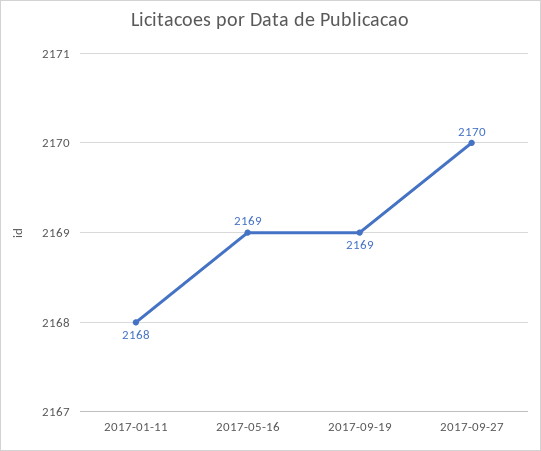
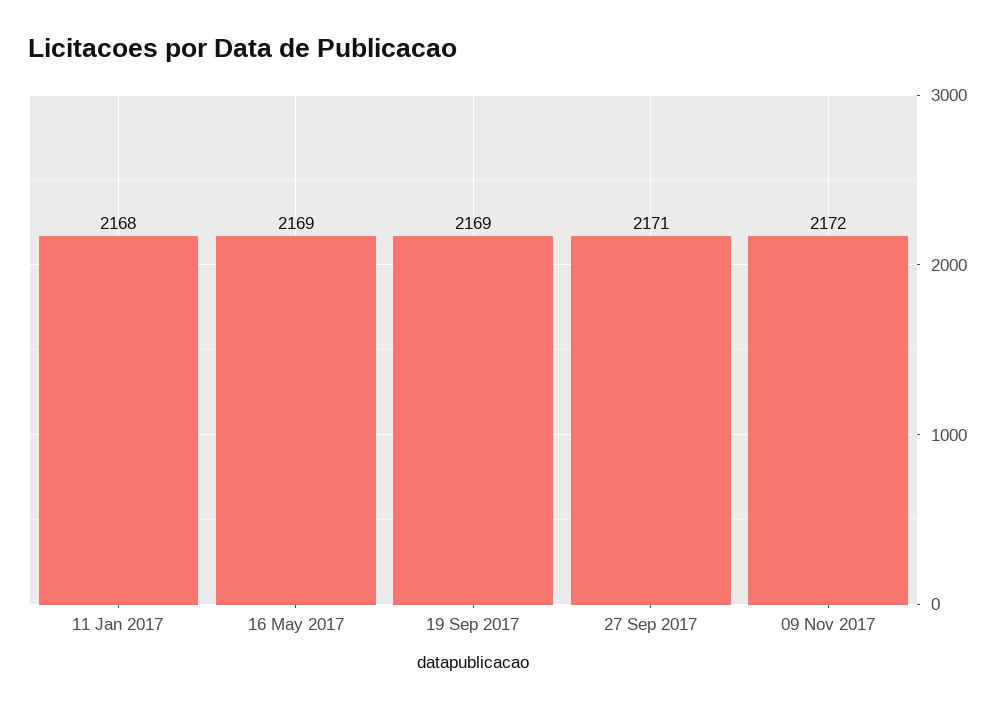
2017-09-27: 2170 -> 2171
09 Nov 2017: none -> 2172

